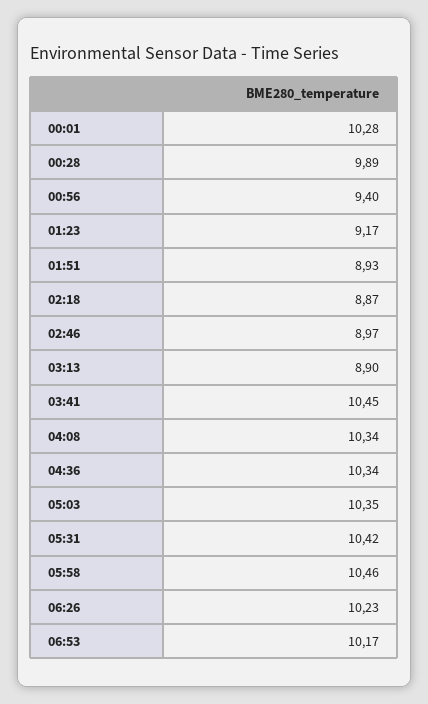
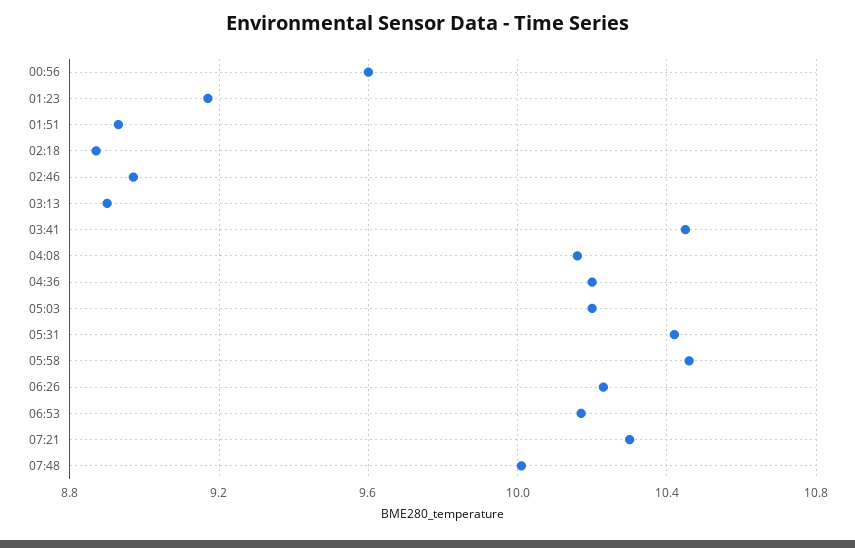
00:01: 10.28 -> none
00:28: 9.89 -> none
00:56: 9.4 -> 9.6
04:08: 10.34 -> 10.15
04:36: 10.34 -> 10.2
05:03: 10.35 -> 10.2
07:21: none -> 10.3
07:48: none -> 10

